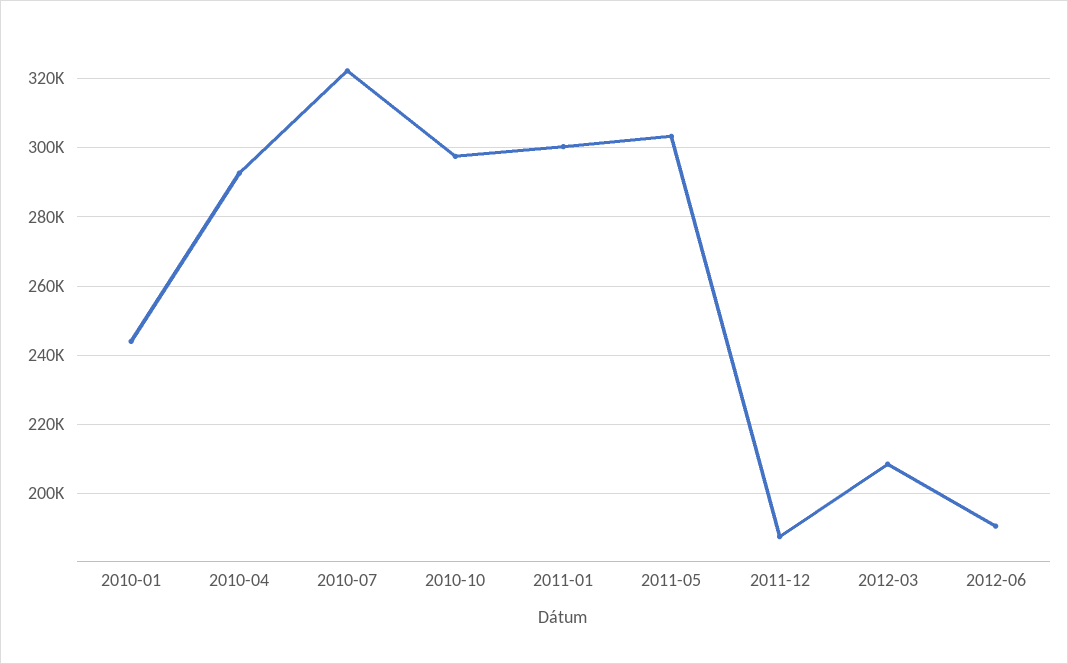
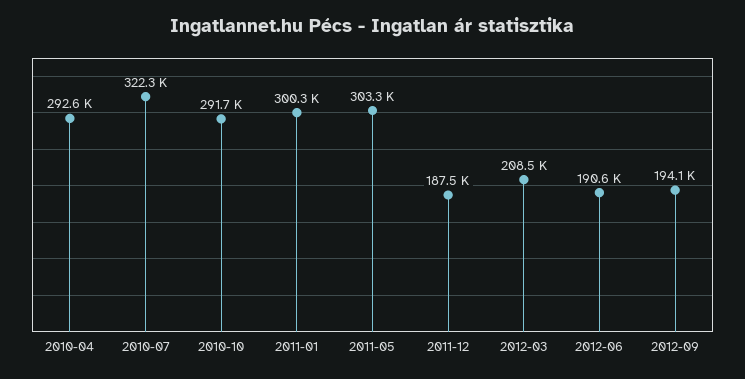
2010-01: 244000 -> none
2010-10: 298000 -> 291700
2012-09: none -> 194100

